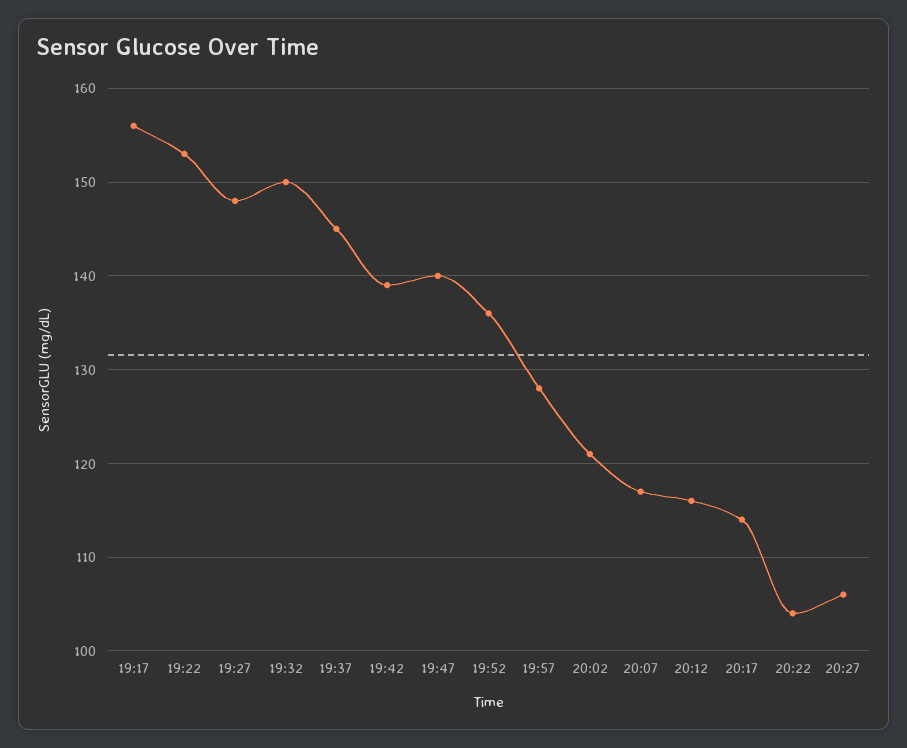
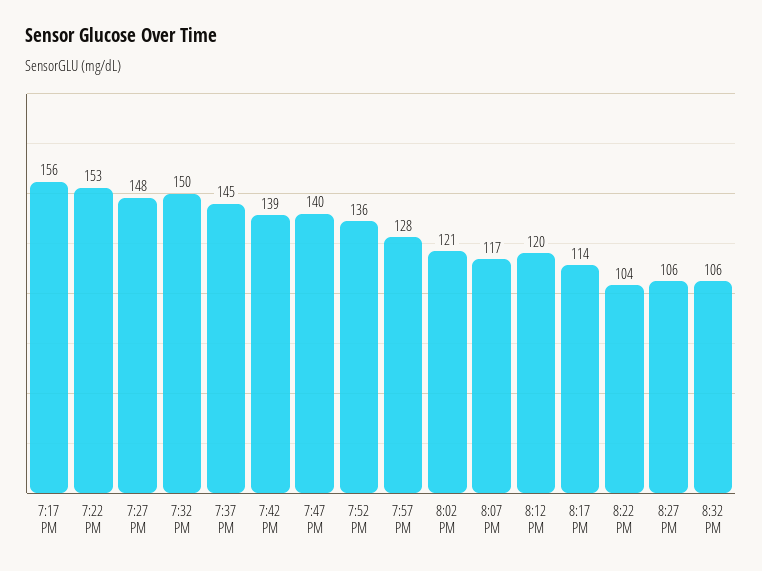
20:12: 116 -> 120
8:32 PM: none -> 106

